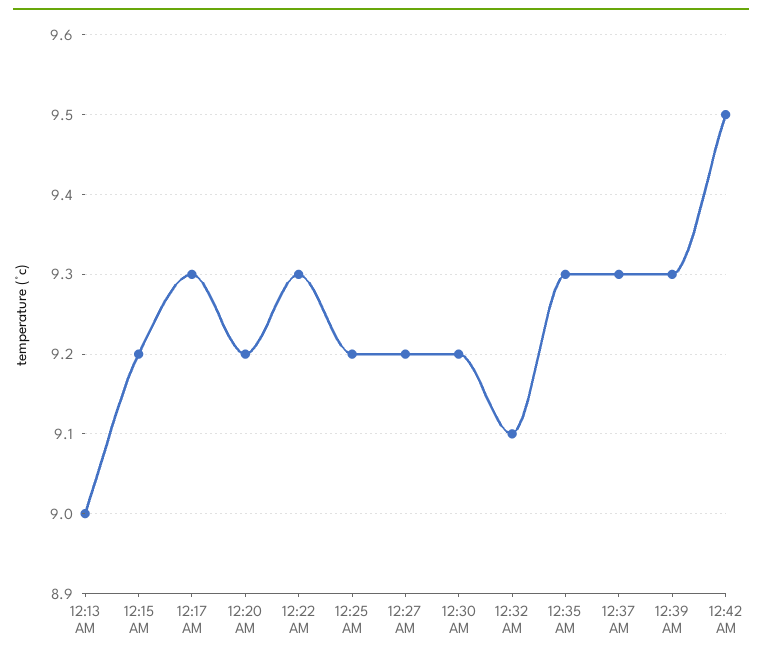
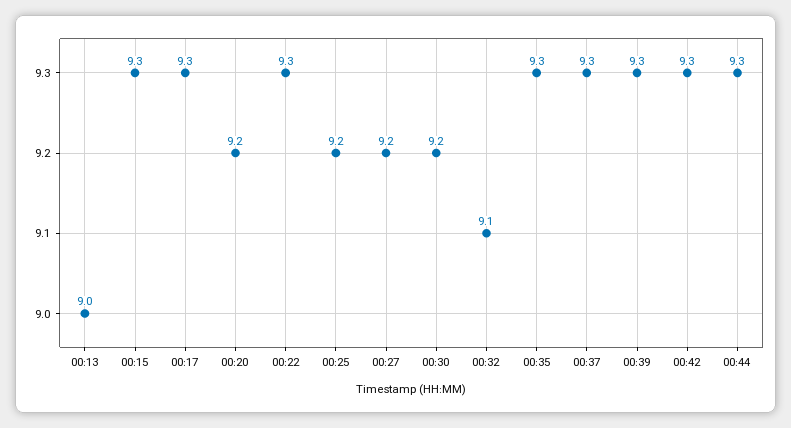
12:15 AM: 9.2 -> 9.3
12:42 AM: 9.5 -> 9.3
00:44: none -> 9.3

